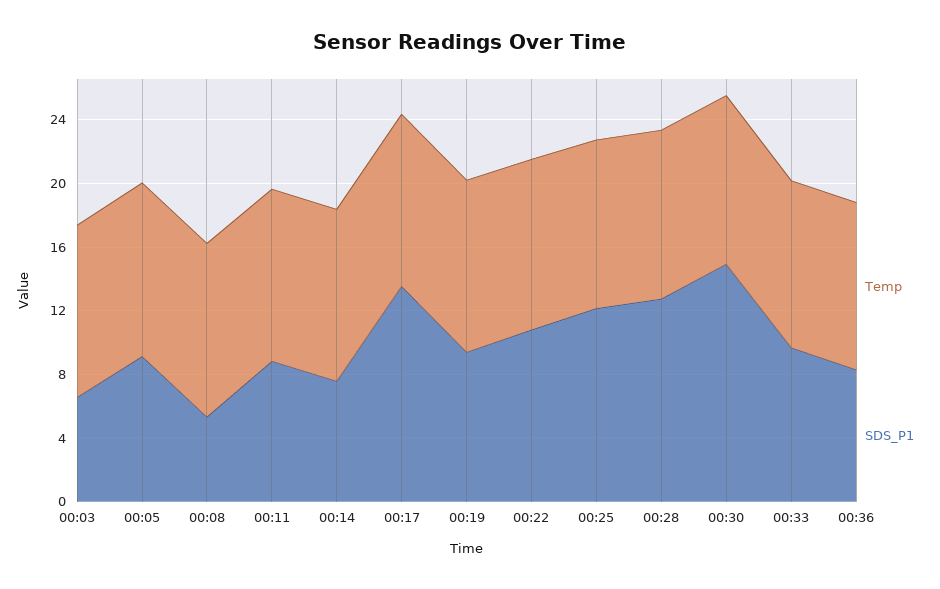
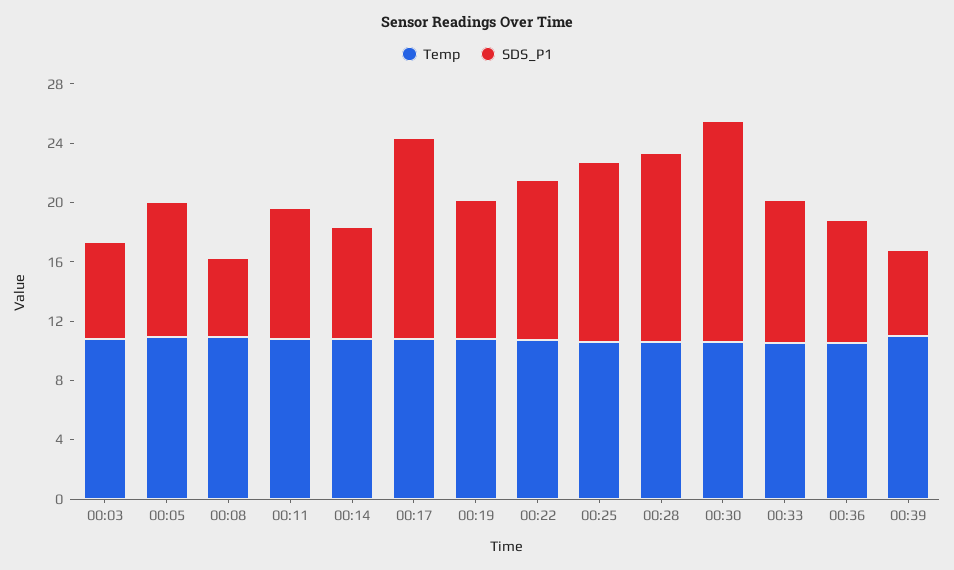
Temp, 00:39: none -> 11
SDS_P1, 00:39: none -> 6

